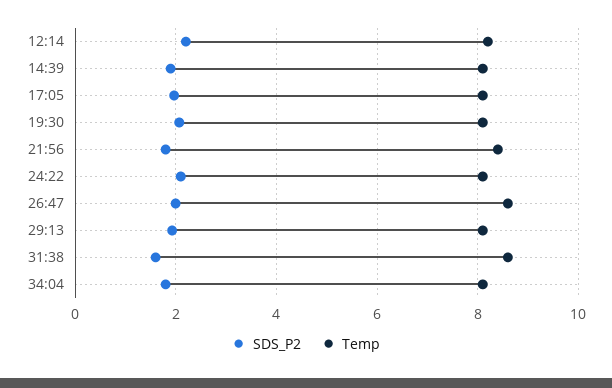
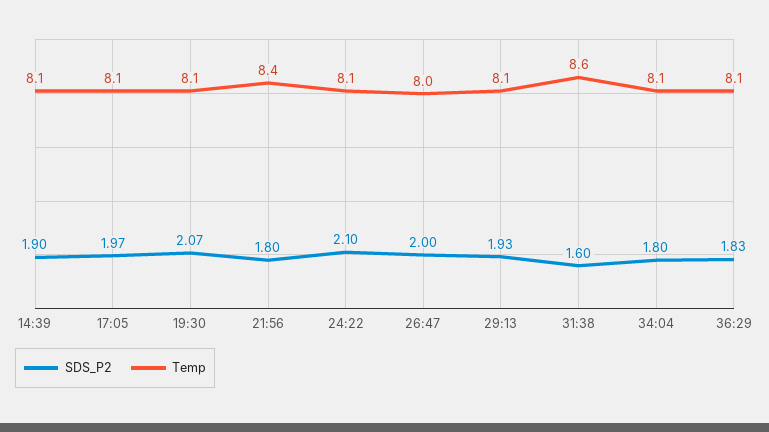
SDS_P2, 12:14: 2.2 -> none
Temp, 12:14: 8.2 -> none
Temp, 26:47: 8.6 -> 8
SDS_P2, 36:29: none -> 1.83
Temp, 36:29: none -> 8.1

